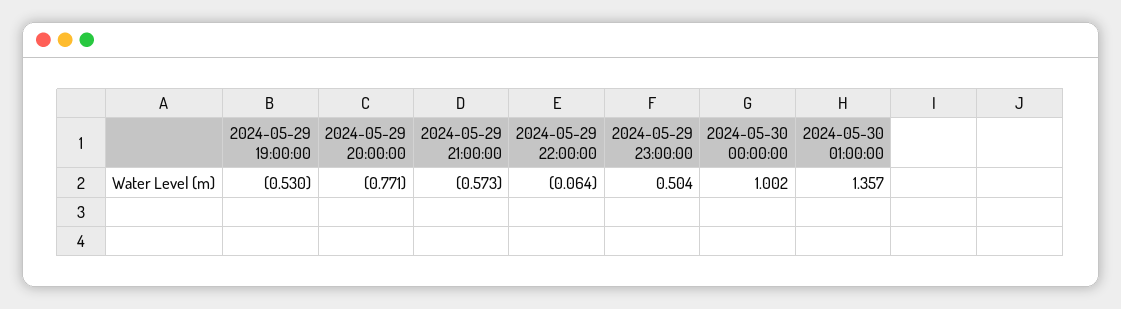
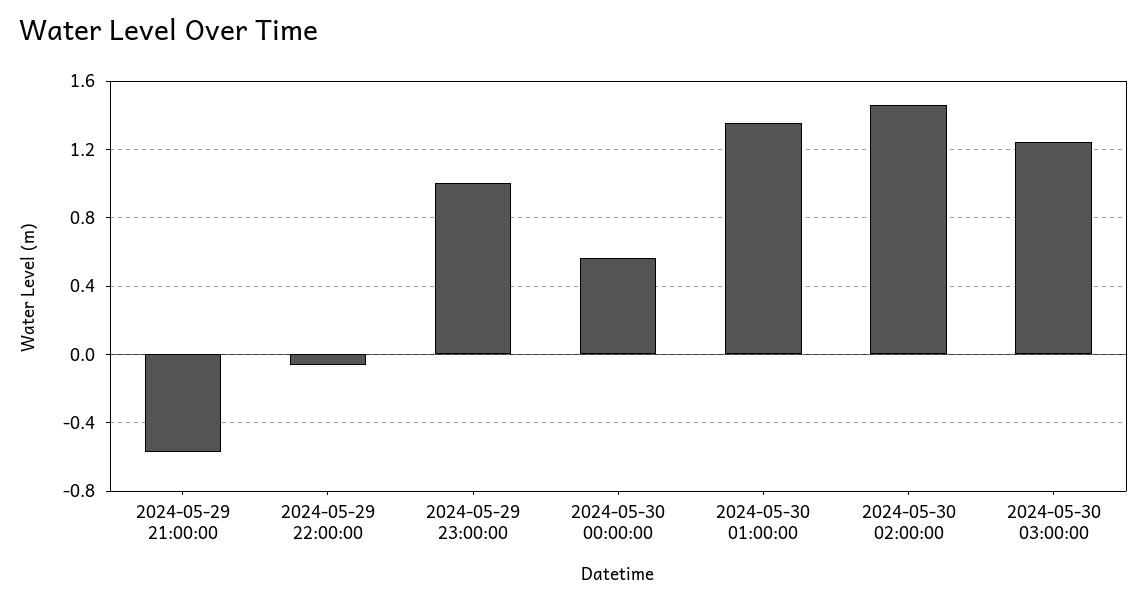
2024-05-29 19:00:00: -0.53 -> none
2024-05-29 20:00:00: -0.771 -> none
2024-05-29 23:00:00: 0.504 -> 1
2024-05-30 00:00:00: 1.002 -> 0.55
2024-05-30 02:00:00: none -> 1.45
2024-05-30 03:00:00: none -> 1.25

